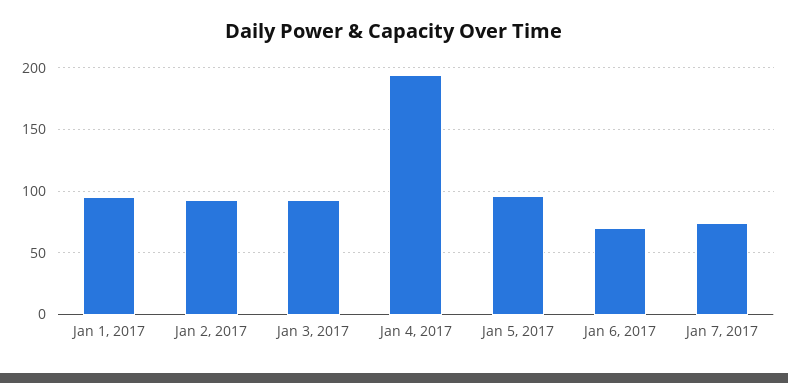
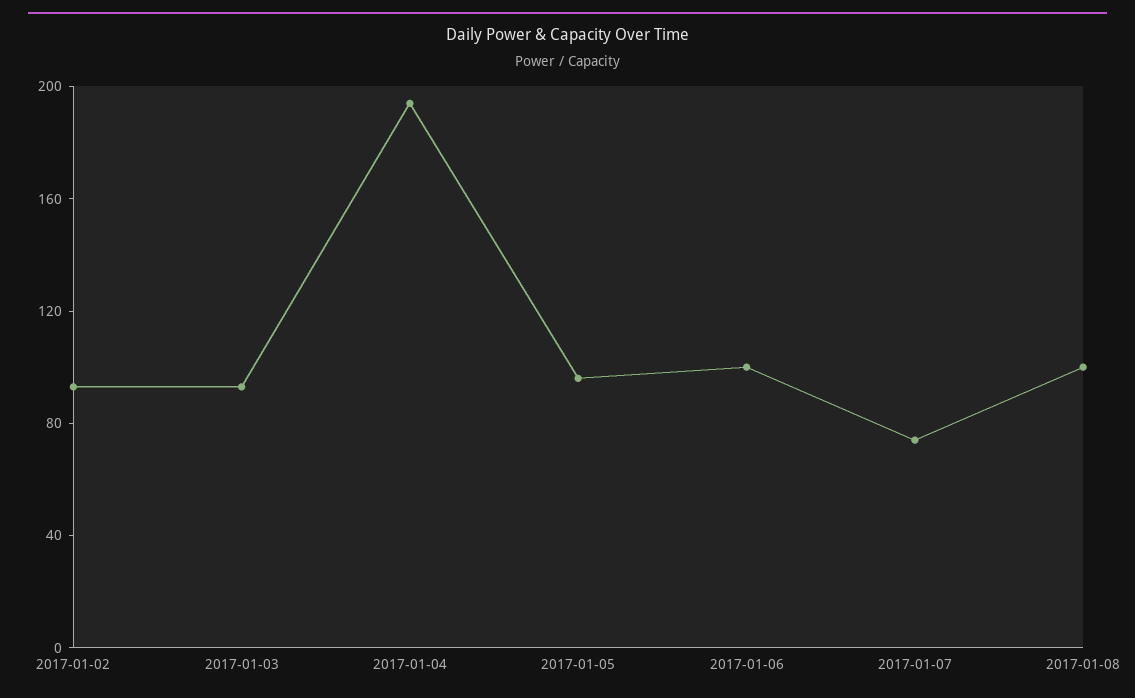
Jan 1, 2017: 95 -> none
Jan 6, 2017: 70 -> 100
2017-01-08: none -> 100

